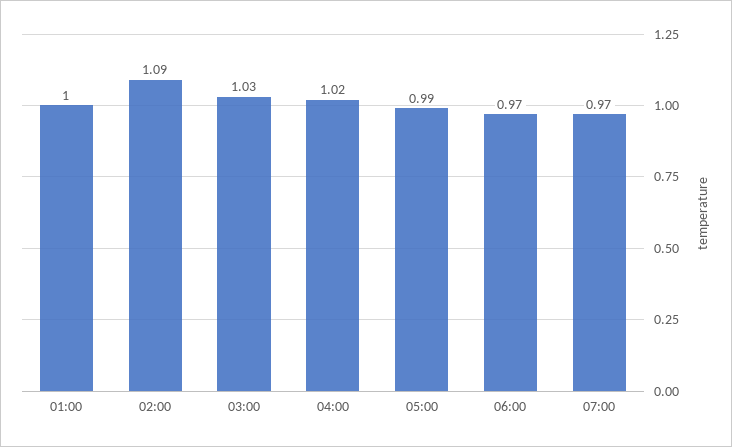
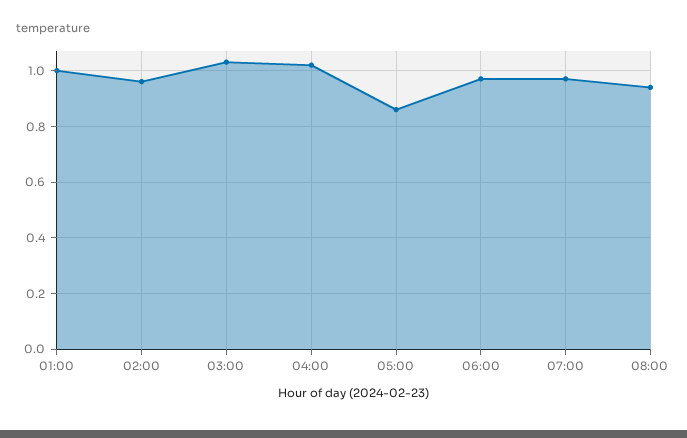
02:00: 1.09 -> 0.95
05:00: 0.99 -> 0.85
08:00: none -> 0.95

